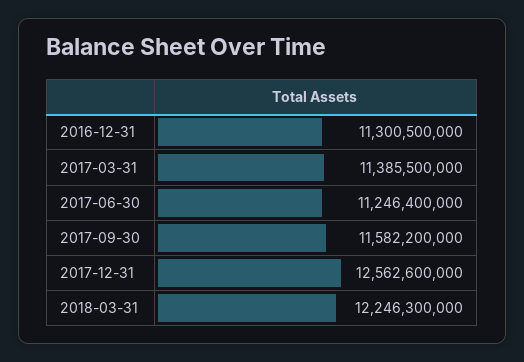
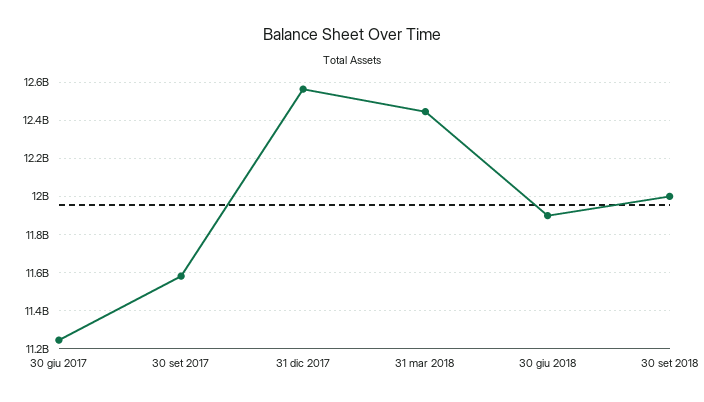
2016-12-31: 11300500000 -> none
2017-03-31: 11385500000 -> none
2018-03-31: 12246300000 -> 12450000000
30 giu 2018: none -> 11900000000
30 set 2018: none -> 12000000000

